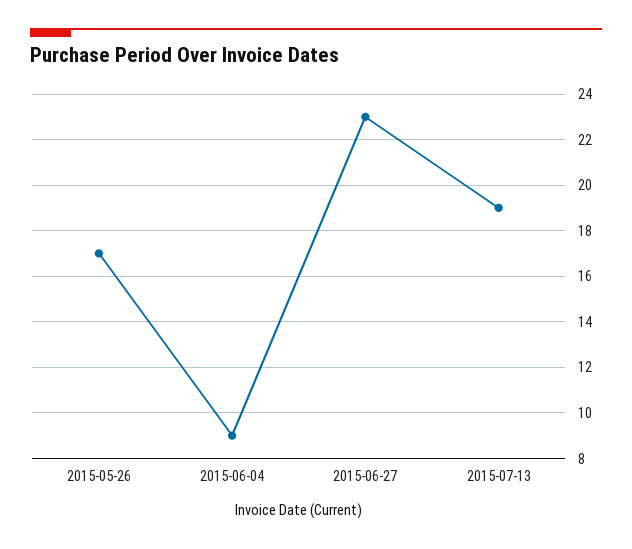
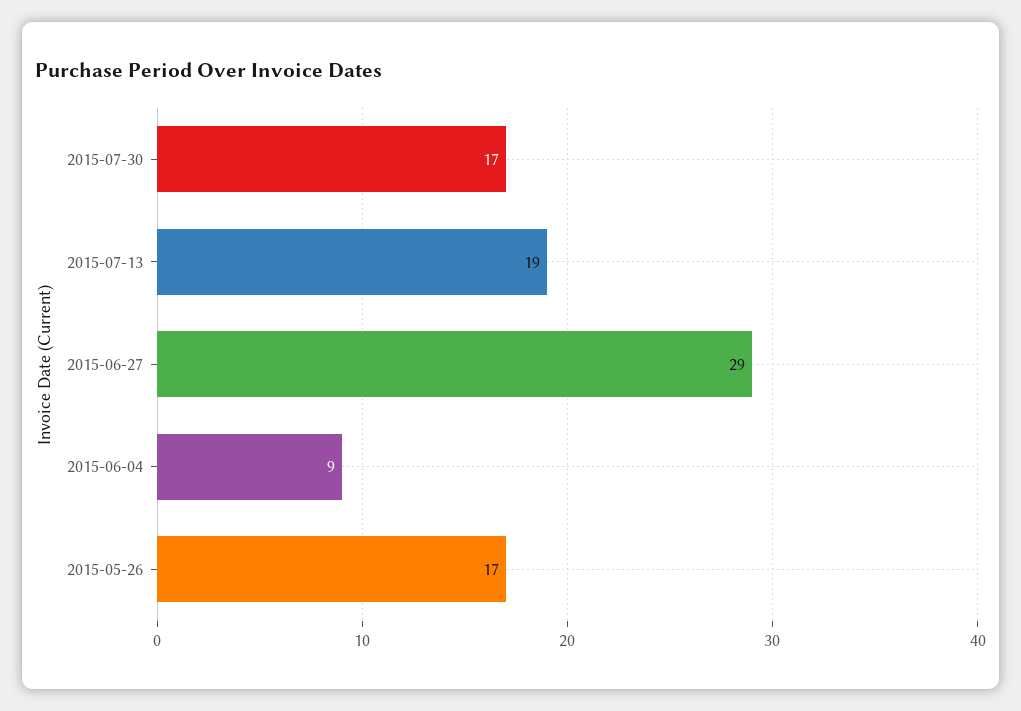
2015-06-27: 23 -> 29
2015-07-30: none -> 17

